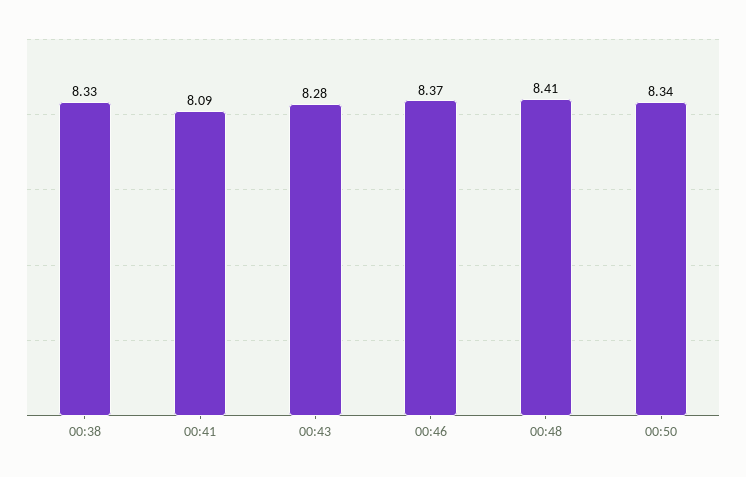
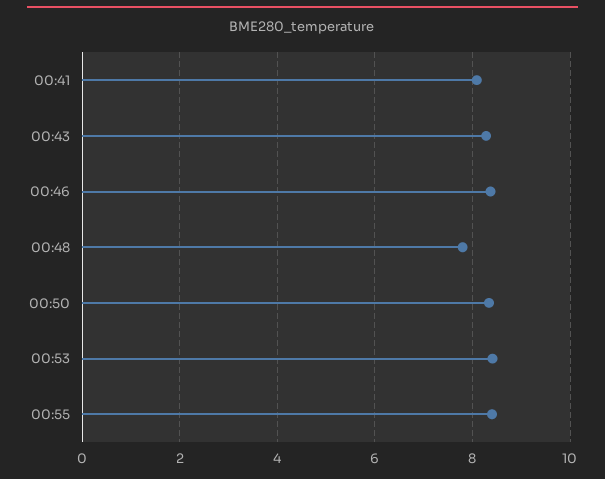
00:38: 8.33 -> none
00:48: 8.41 -> 7.8
00:53: none -> 8.4
00:55: none -> 8.4

